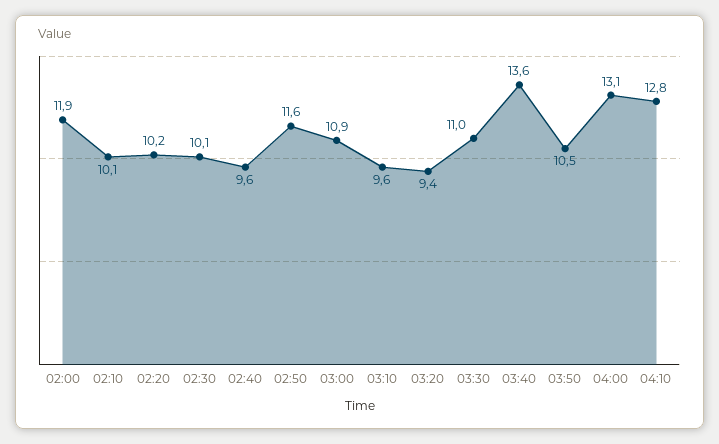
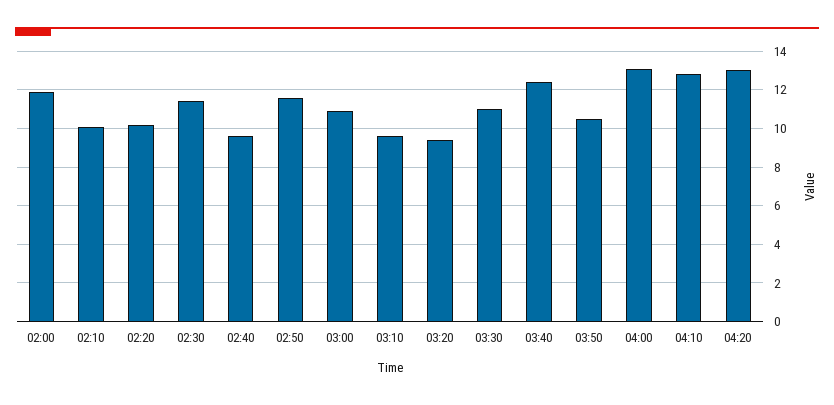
02:30: 10.1 -> 11.5
03:40: 13.6 -> 12.5
04:20: none -> 13

